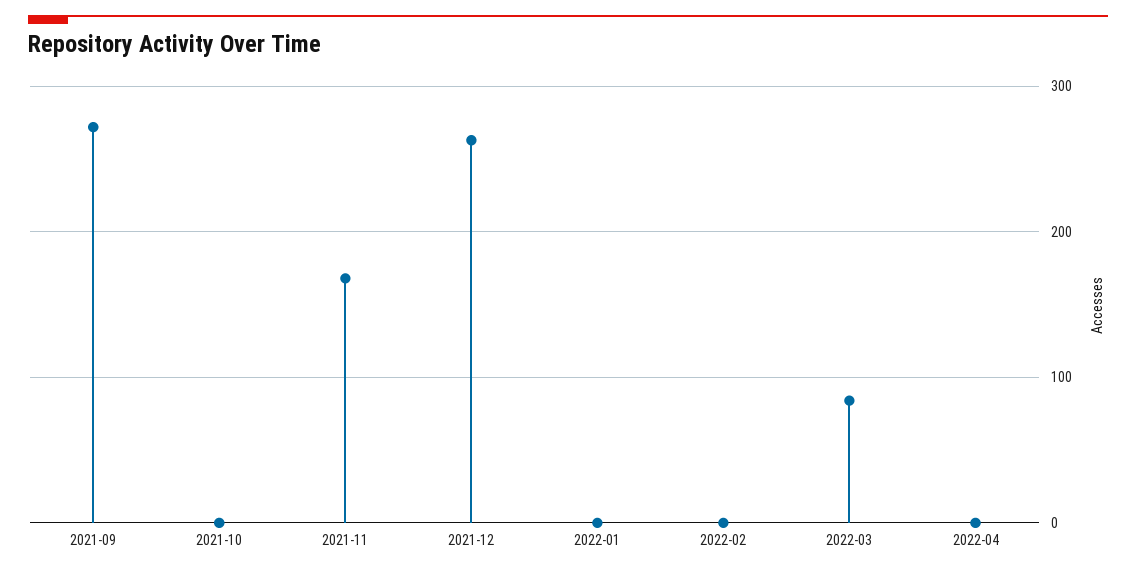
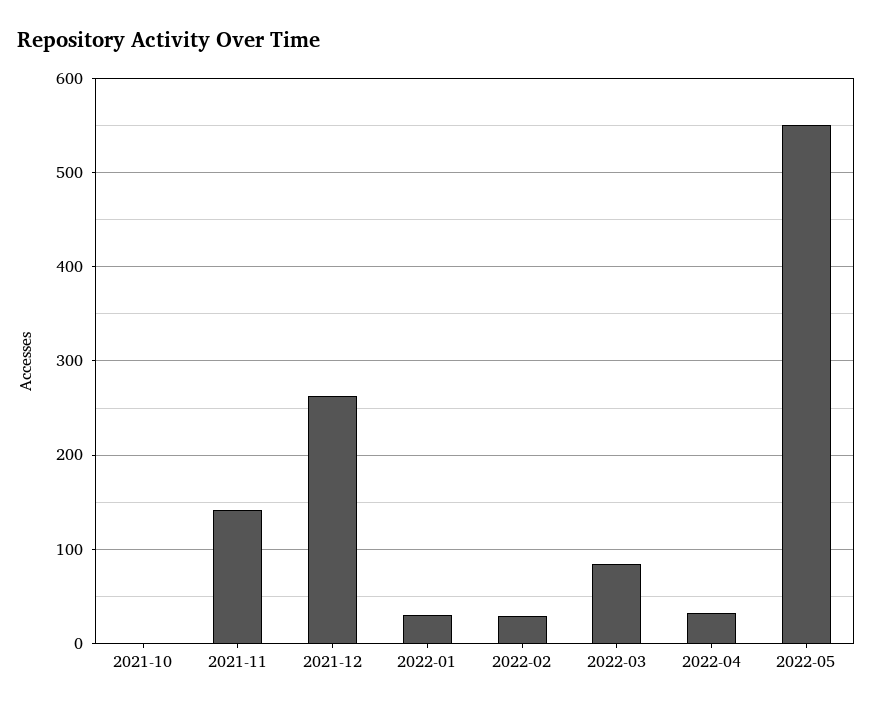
2021-09: 270 -> none
2021-11: 170 -> 140
2022-01: 0 -> 30
2022-02: 0 -> 30
2022-04: 0 -> 30
2022-05: none -> 550

